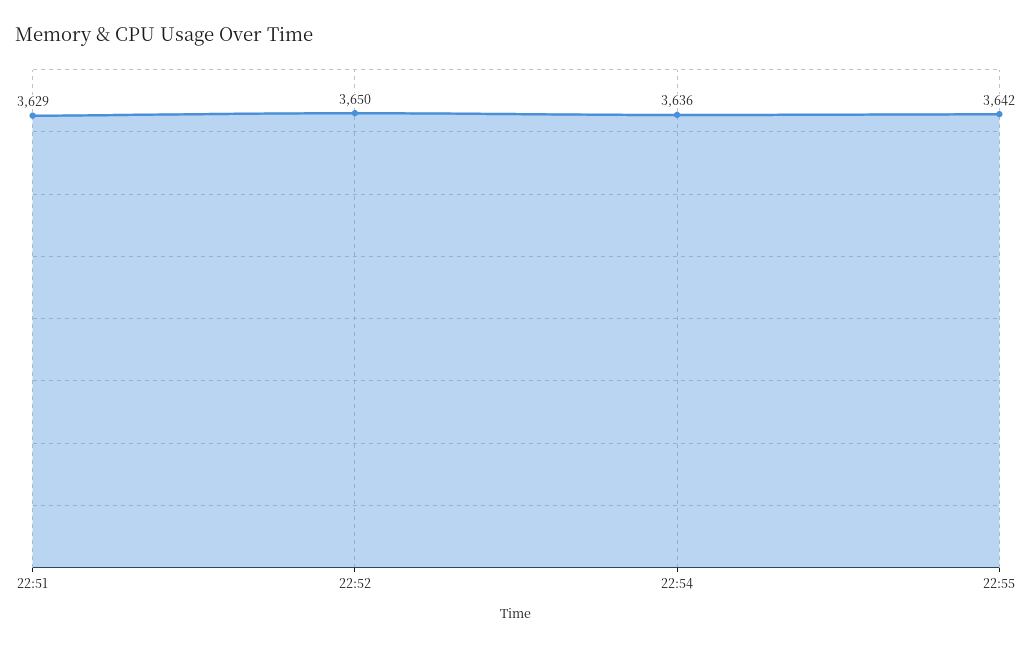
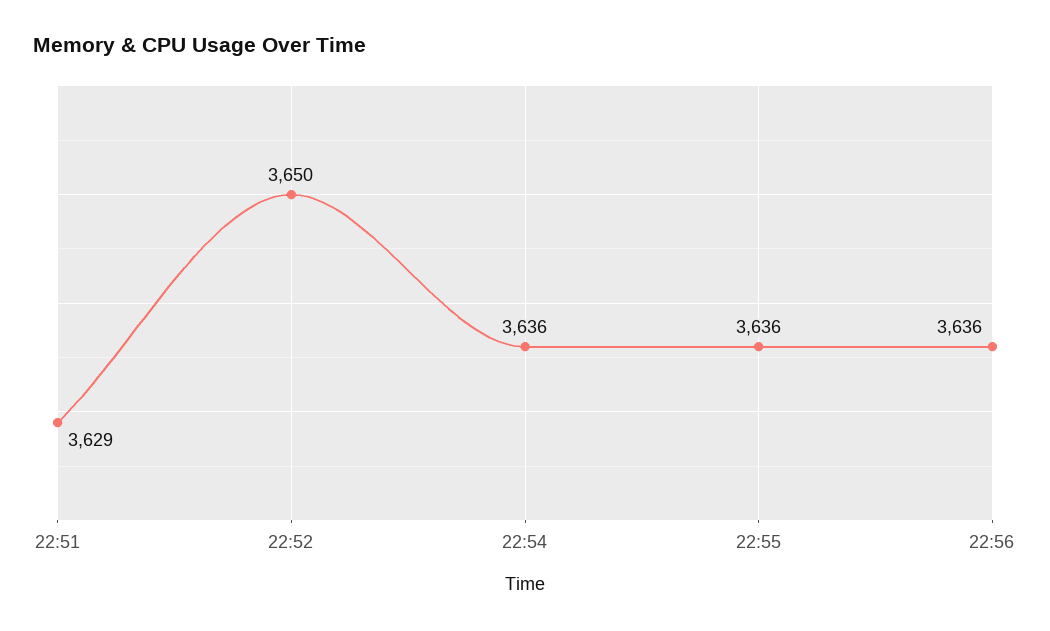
22:55: 3642 -> 3636
22:56: none -> 3636

